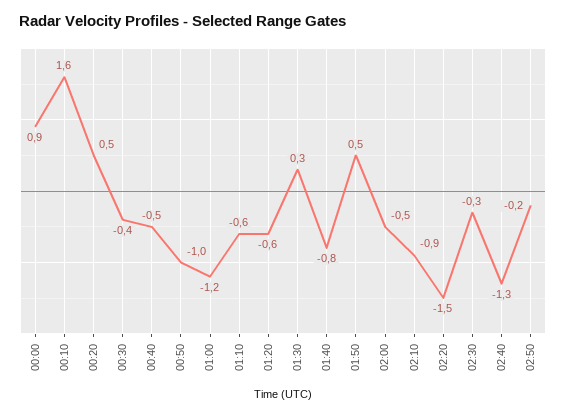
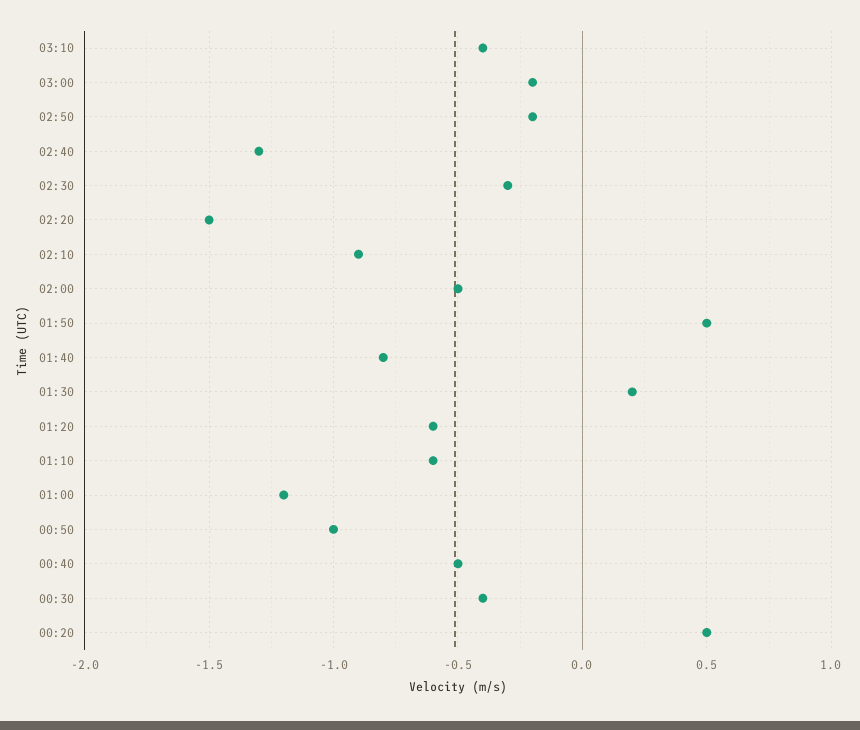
00:00: 0.9 -> none
00:10: 1.6 -> none
01:30: 0.3 -> 0.2
03:10: none -> -0.4
03:00: none -> -0.2

